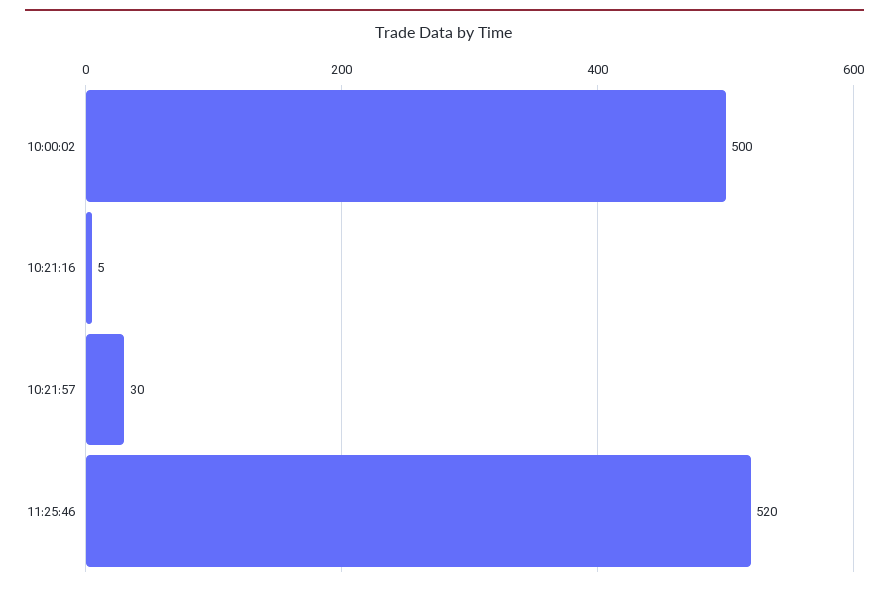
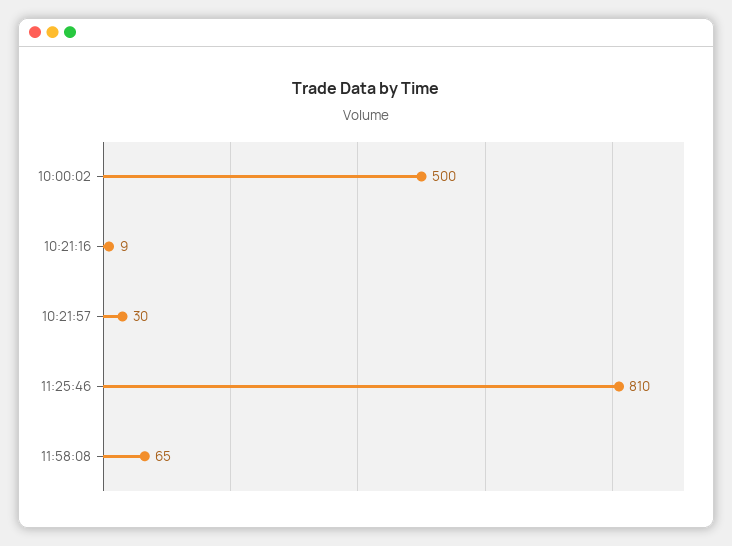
10:21:16: 5 -> 9
11:25:46: 520 -> 810
11:58:08: none -> 65

